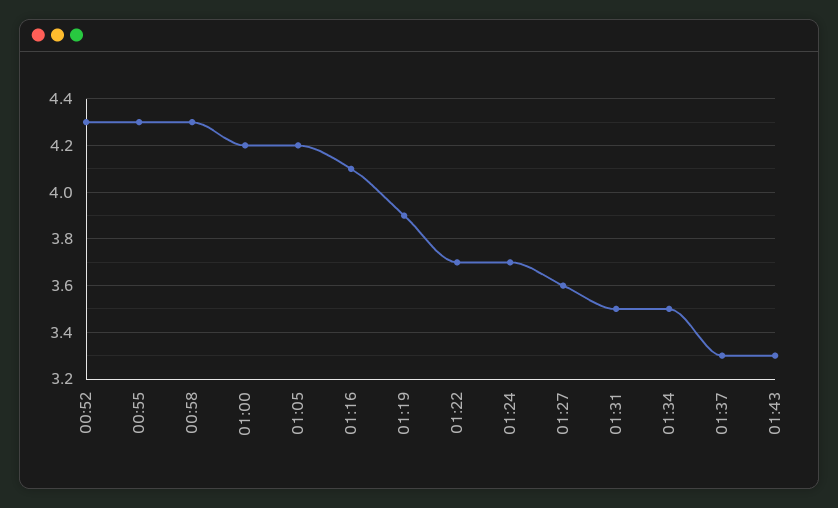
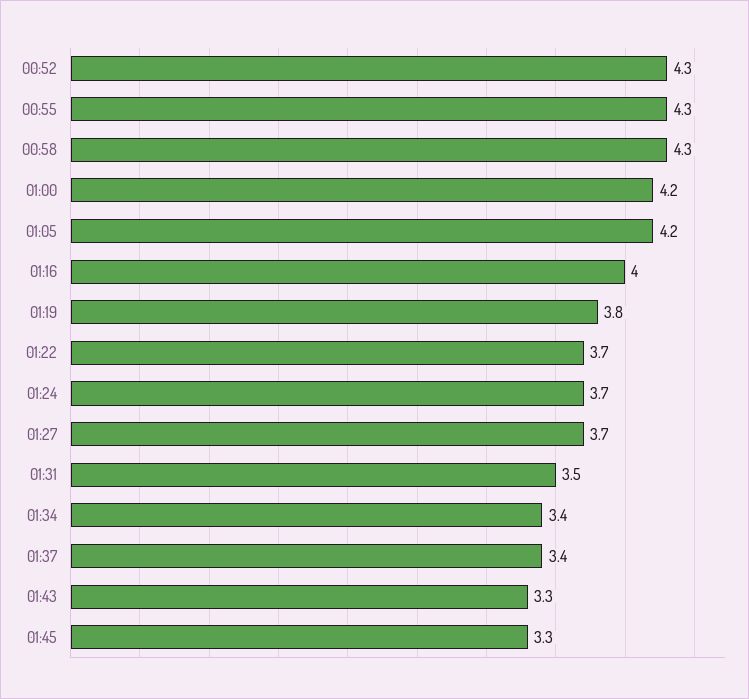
01:16: 4.1 -> 4
01:19: 3.9 -> 3.8
01:27: 3.6 -> 3.7
01:34: 3.5 -> 3.4
01:37: 3.3 -> 3.4
01:45: none -> 3.3

